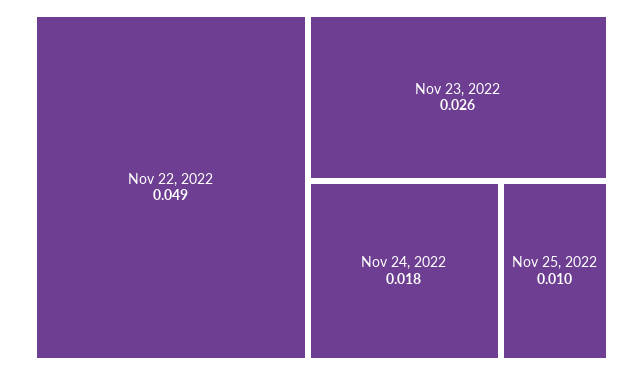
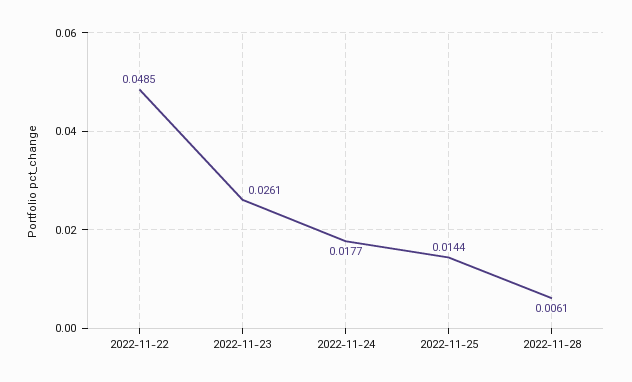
Nov 25, 2022: 0.01 -> 0.0144
2022-11-28: none -> 0.0061

